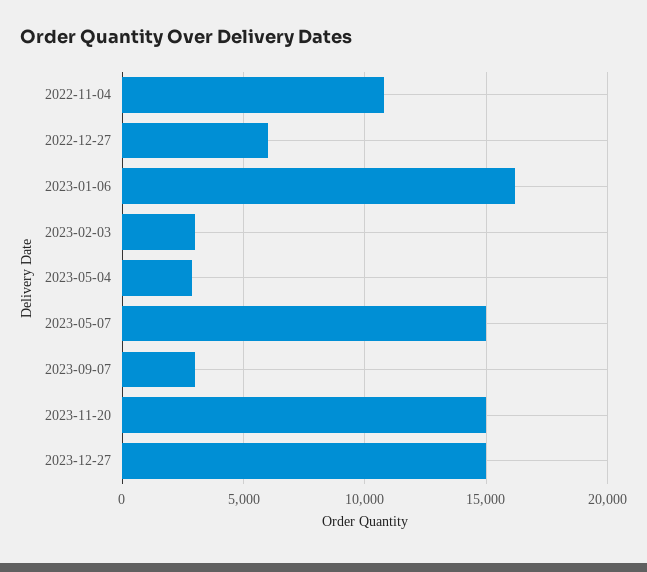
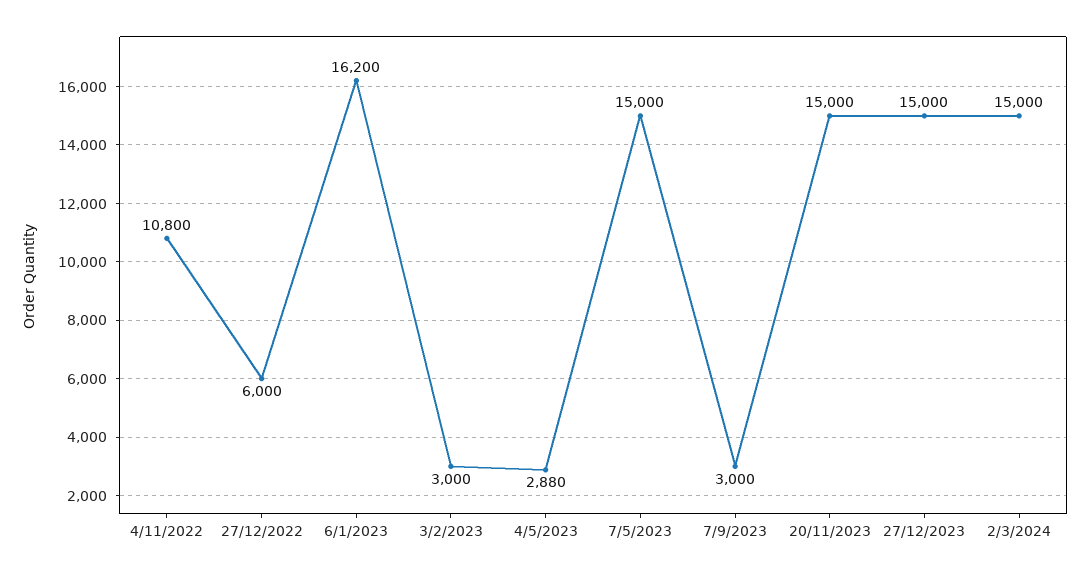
2/3/2024: none -> 15000

